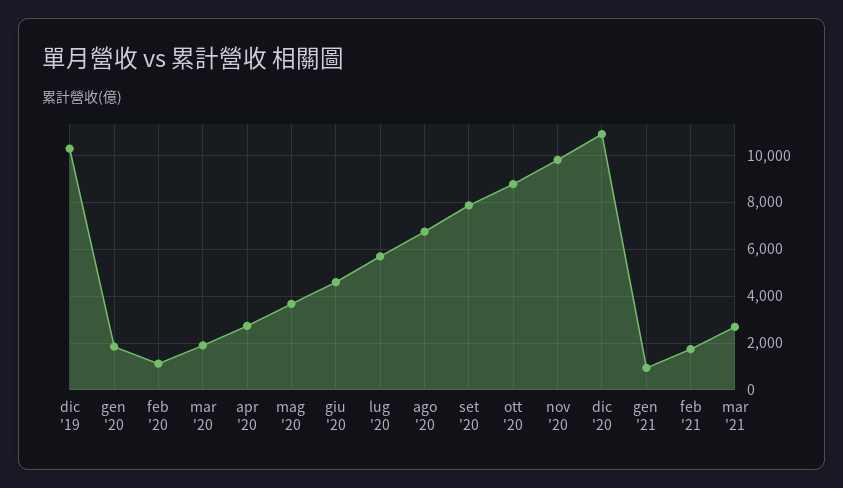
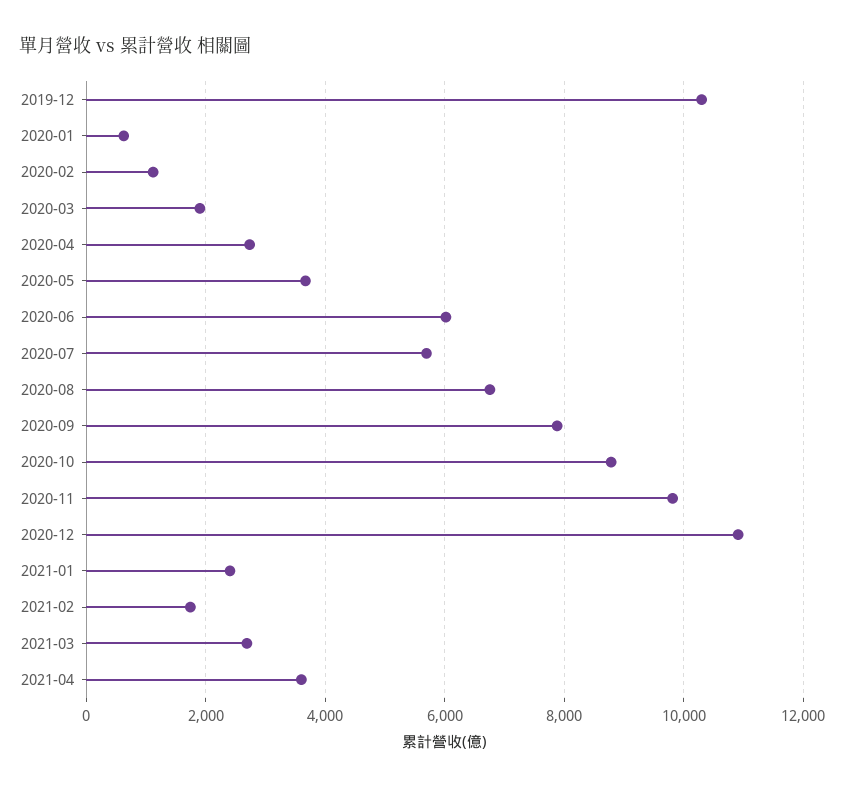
gen '20: 2000 -> 600
giu '20: 4500 -> 6000
gen '21: 1000 -> 2400
2021-04: none -> 3600

